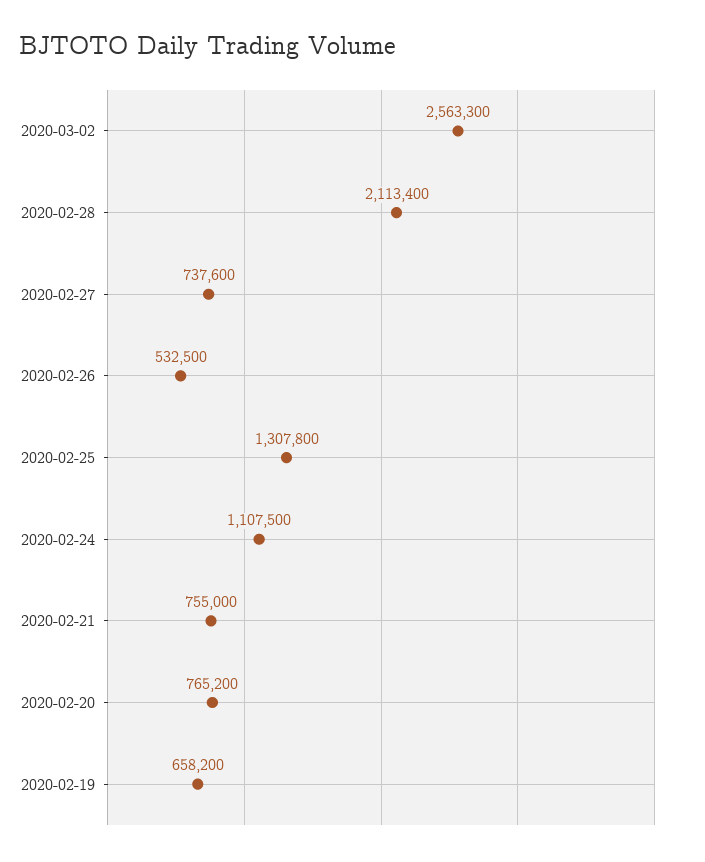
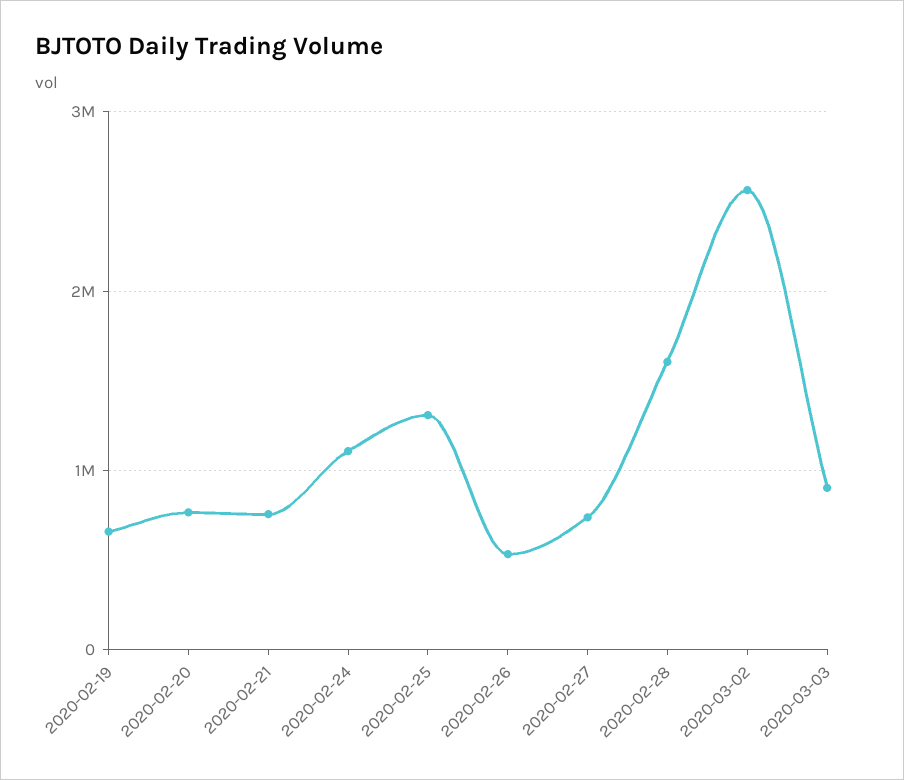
2020-02-28: 2113400 -> 1600000
2020-03-03: none -> 900000

